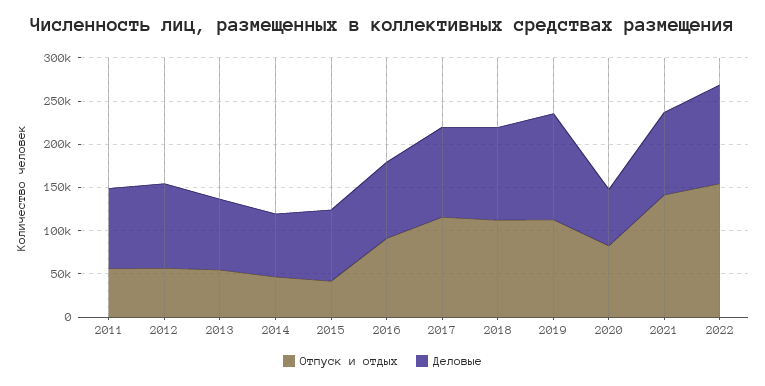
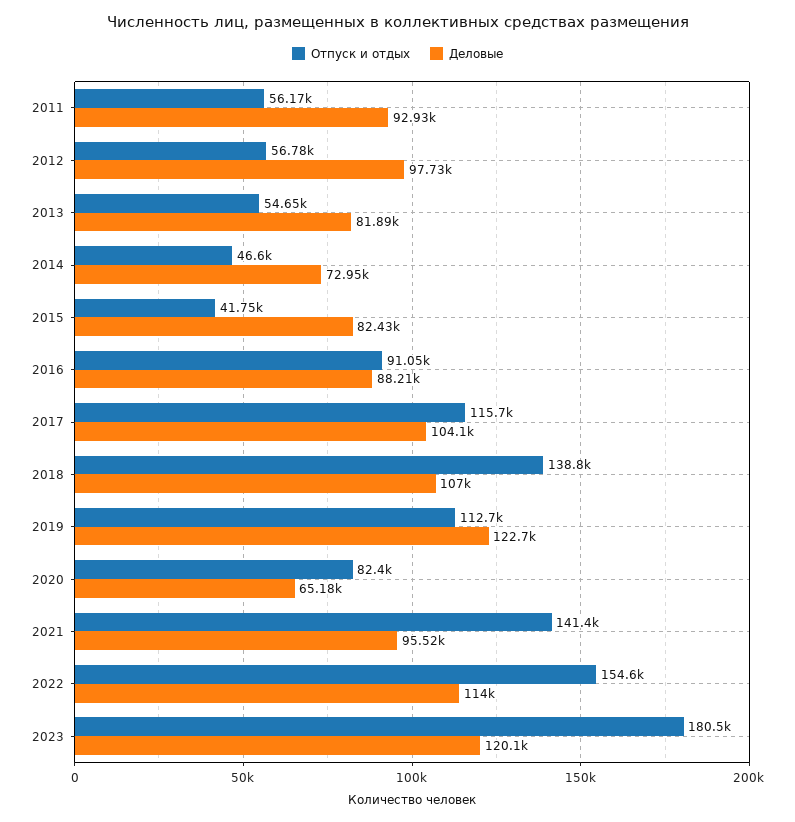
Отпуск и отдых, 2018: 110000 -> 138800
Отпуск и отдых, 2023: none -> 180500
Деловые, 2023: none -> 120100

